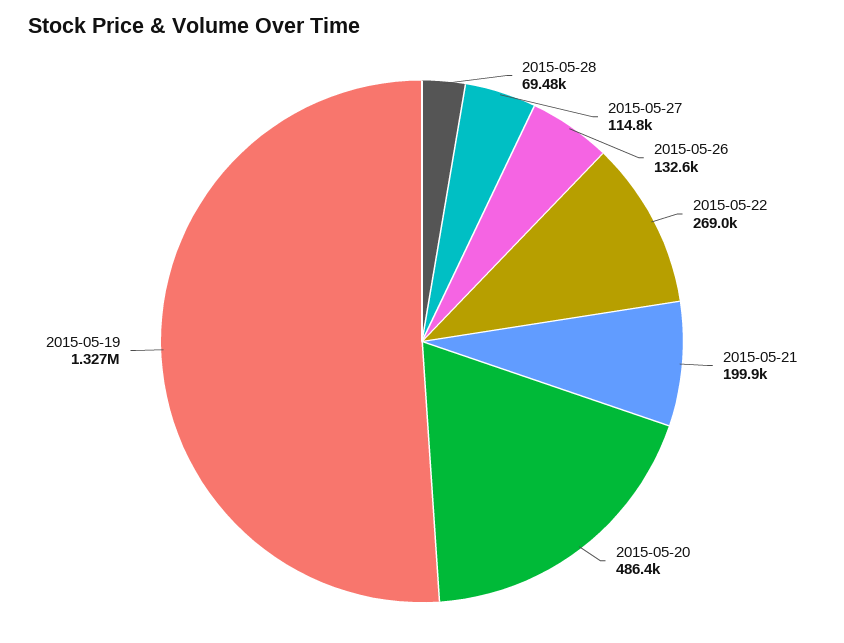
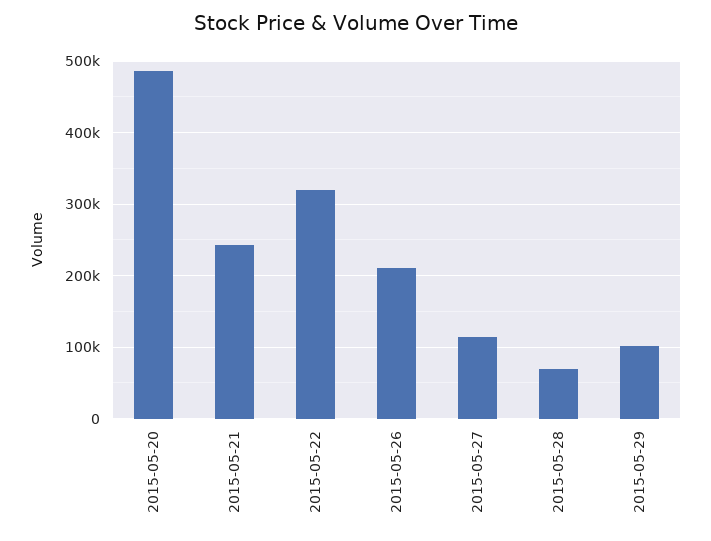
2015-05-26: 132600 -> 210000
2015-05-22: 269000 -> 320000
2015-05-21: 199900 -> 240000
2015-05-19: 1327000 -> none
2015-05-29: none -> 100000

